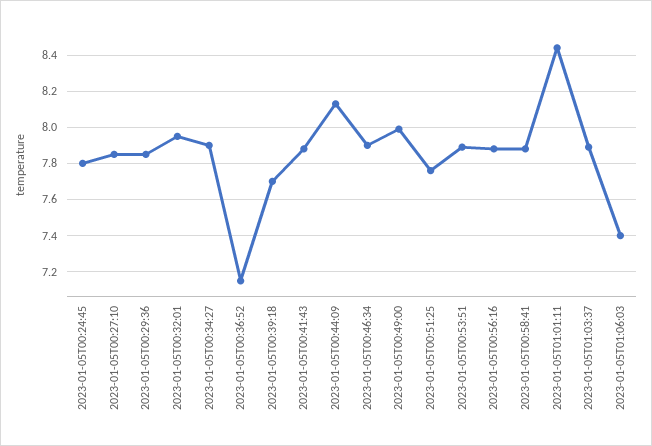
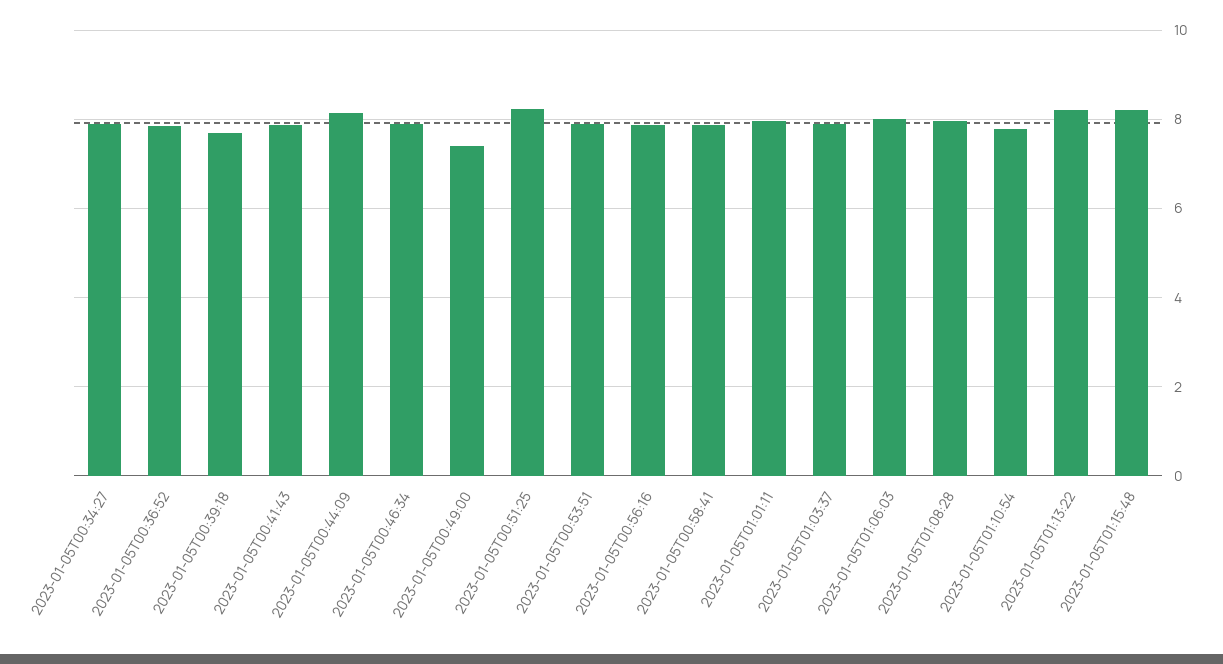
2023-01-05T00:24:45: 7.8 -> none
2023-01-05T00:27:10: 7.85 -> none
2023-01-05T00:29:36: 7.85 -> none
2023-01-05T00:32:01: 7.95 -> none
2023-01-05T00:36:52: 7.15 -> 7.8
2023-01-05T00:49:00: 8 -> 7.4
2023-01-05T00:51:25: 7.75 -> 8.2
2023-01-05T01:01:11: 8.45 -> 8
2023-01-05T01:06:03: 7.4 -> 8
2023-01-05T01:08:28: none -> 8
2023-01-05T01:10:54: none -> 7.8
2023-01-05T01:13:22: none -> 8.2
2023-01-05T01:15:48: none -> 8.2

